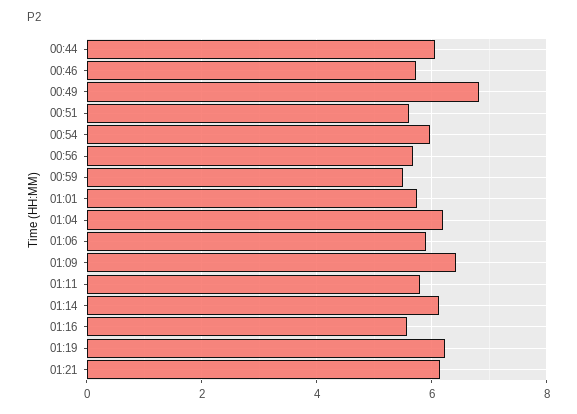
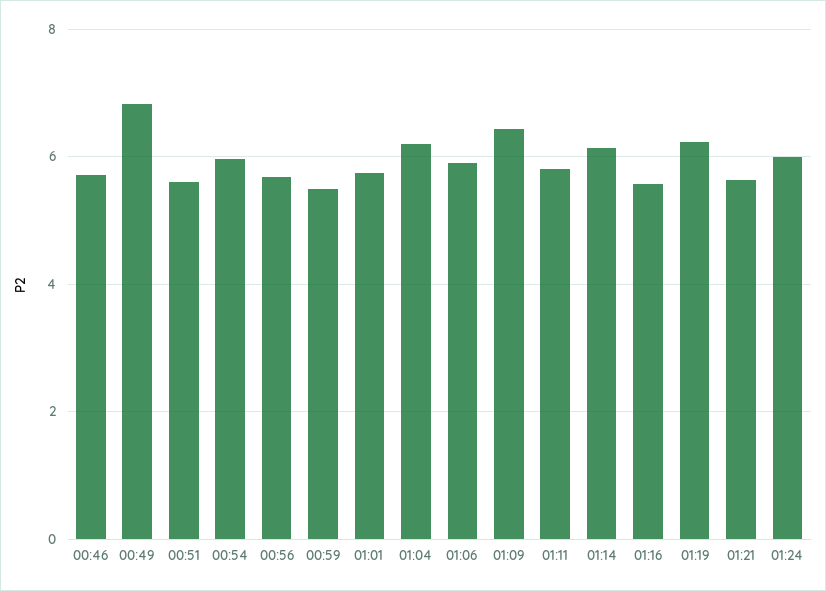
00:44: 6 -> none
01:21: 6.2 -> 5.6
01:24: none -> 6

